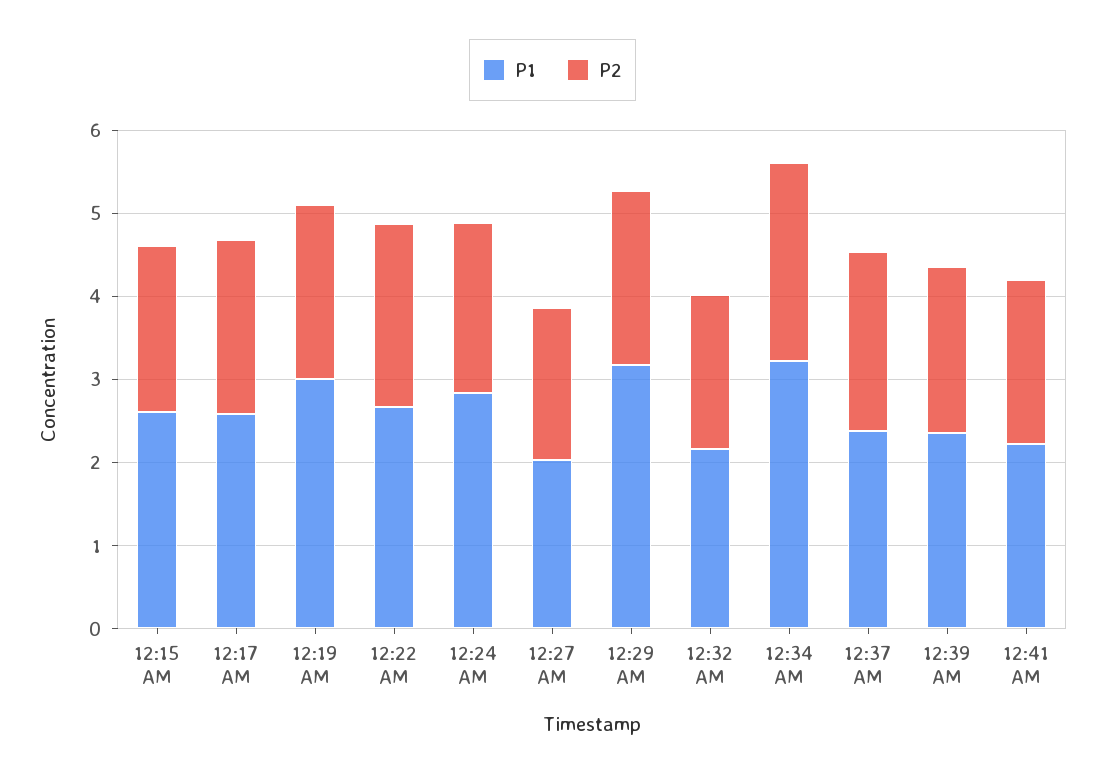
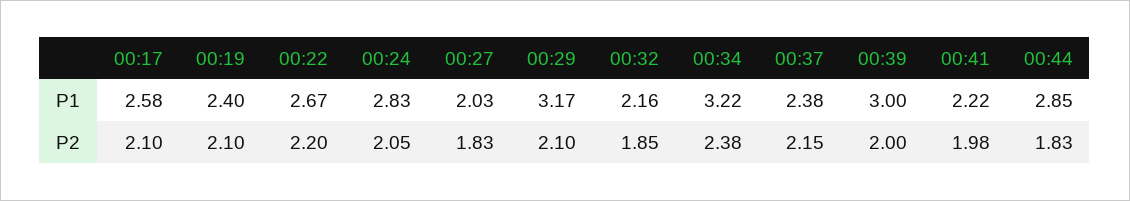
P1, 12:15 AM: 2.6 -> none
P2, 12:15 AM: 2 -> none
P1, 12:19 AM: 3 -> 2.4
P1, 12:39 AM: 2.4 -> 3
P1, 00:44: none -> 2.85
P2, 00:44: none -> 1.83

